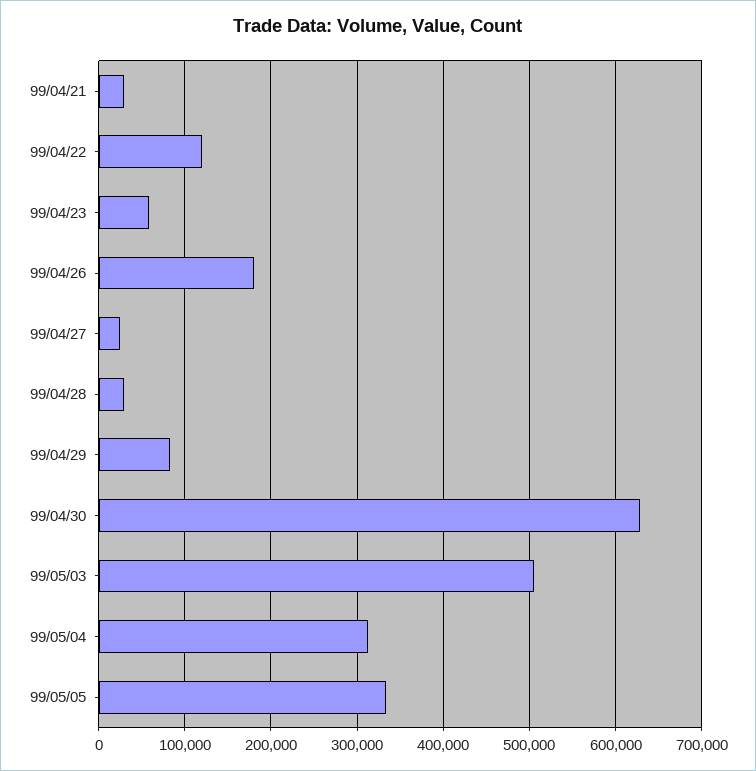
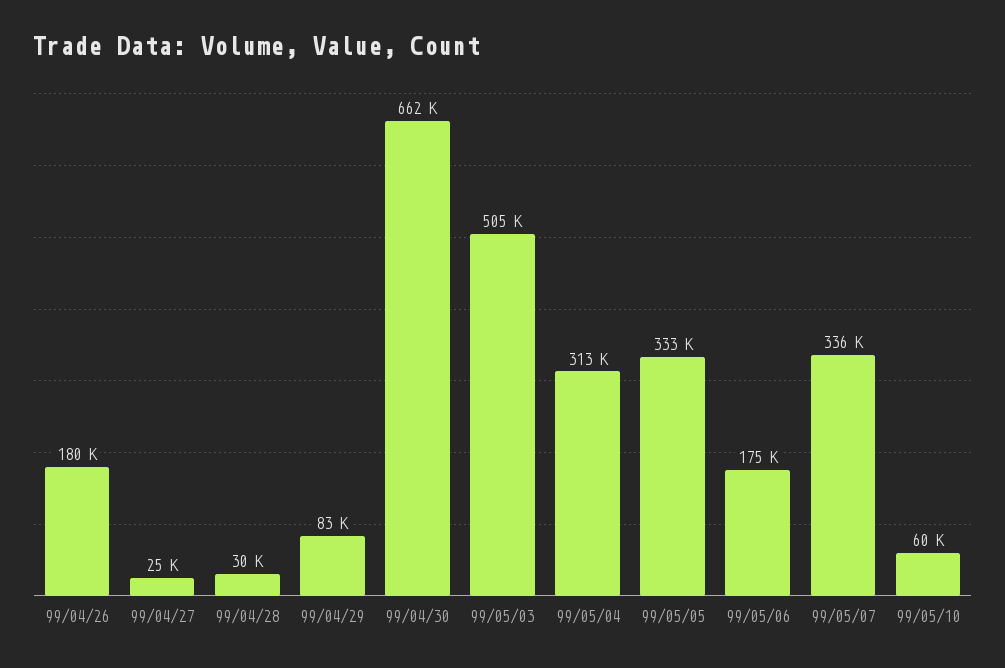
99/04/21: 30000 -> none
99/04/22: 120000 -> none
99/04/23: 60000 -> none
99/04/30: 630000 -> 662000
99/05/06: none -> 175000
99/05/07: none -> 336000
99/05/10: none -> 60000

